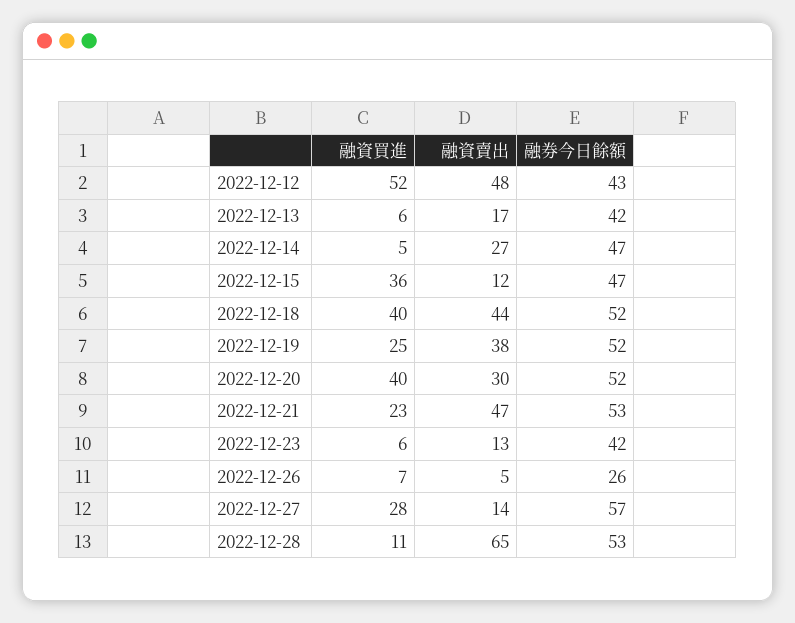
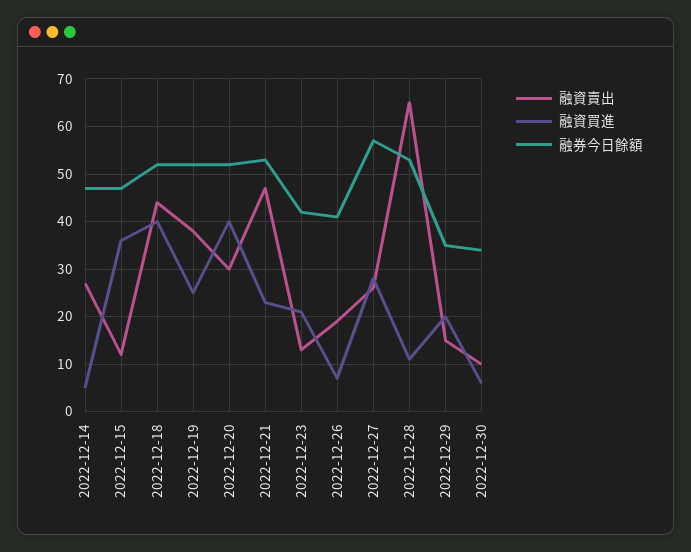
融資買進, 2022-12-12: 52 -> none
融資賣出, 2022-12-12: 48 -> none
融券今日餘額, 2022-12-12: 43 -> none
融資買進, 2022-12-13: 6 -> none
融資賣出, 2022-12-13: 17 -> none
融券今日餘額, 2022-12-13: 42 -> none
融資買進, 2022-12-23: 6 -> 20
融資賣出, 2022-12-26: 5 -> 20
融券今日餘額, 2022-12-26: 26 -> 40
融資賣出, 2022-12-27: 14 -> 25
融資賣出, 2022-12-29: none -> 15
融資買進, 2022-12-29: none -> 20
融券今日餘額, 2022-12-29: none -> 35
融資賣出, 2022-12-30: none -> 10
融資買進, 2022-12-30: none -> 5
融券今日餘額, 2022-12-30: none -> 35

